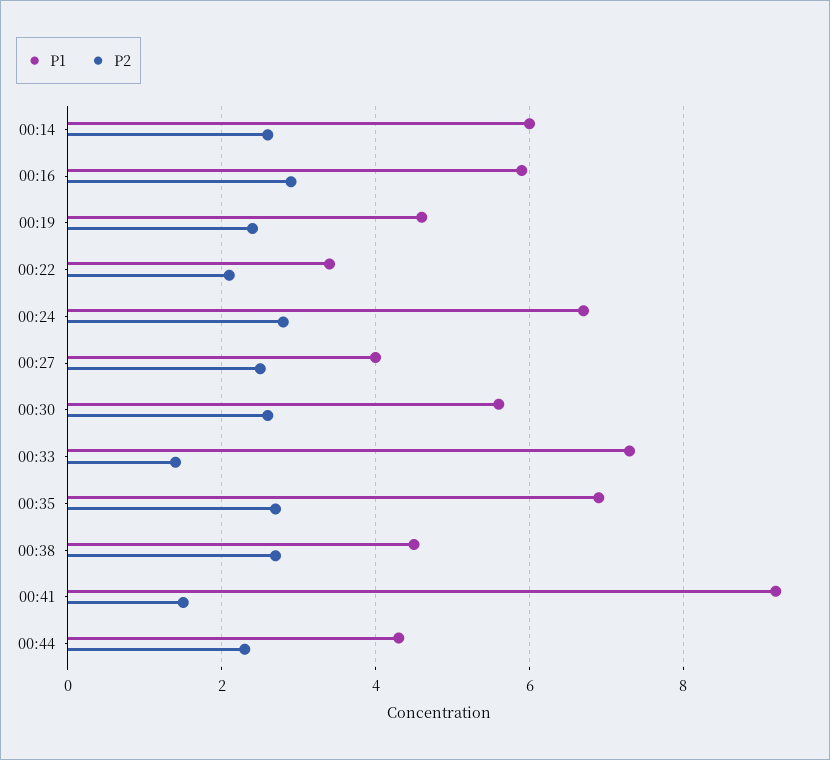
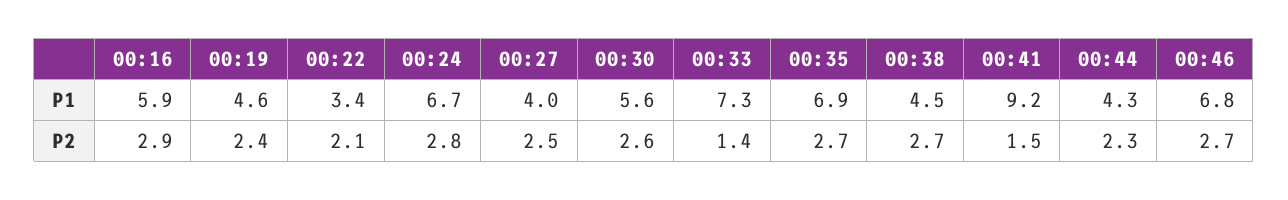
P1, 00:14: 6 -> none
P2, 00:14: 2.5 -> none
P1, 00:46: none -> 6.8
P2, 00:46: none -> 2.7

